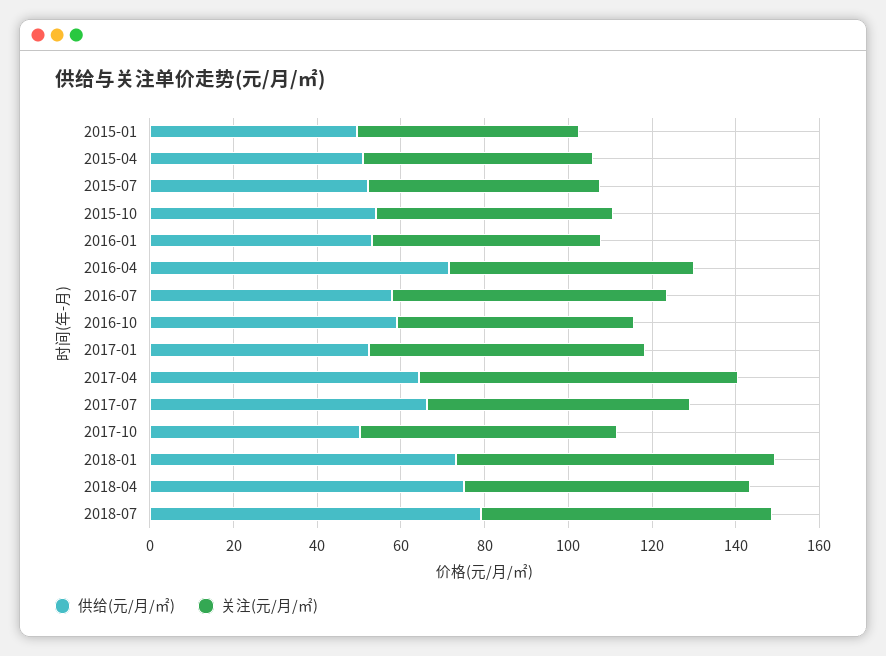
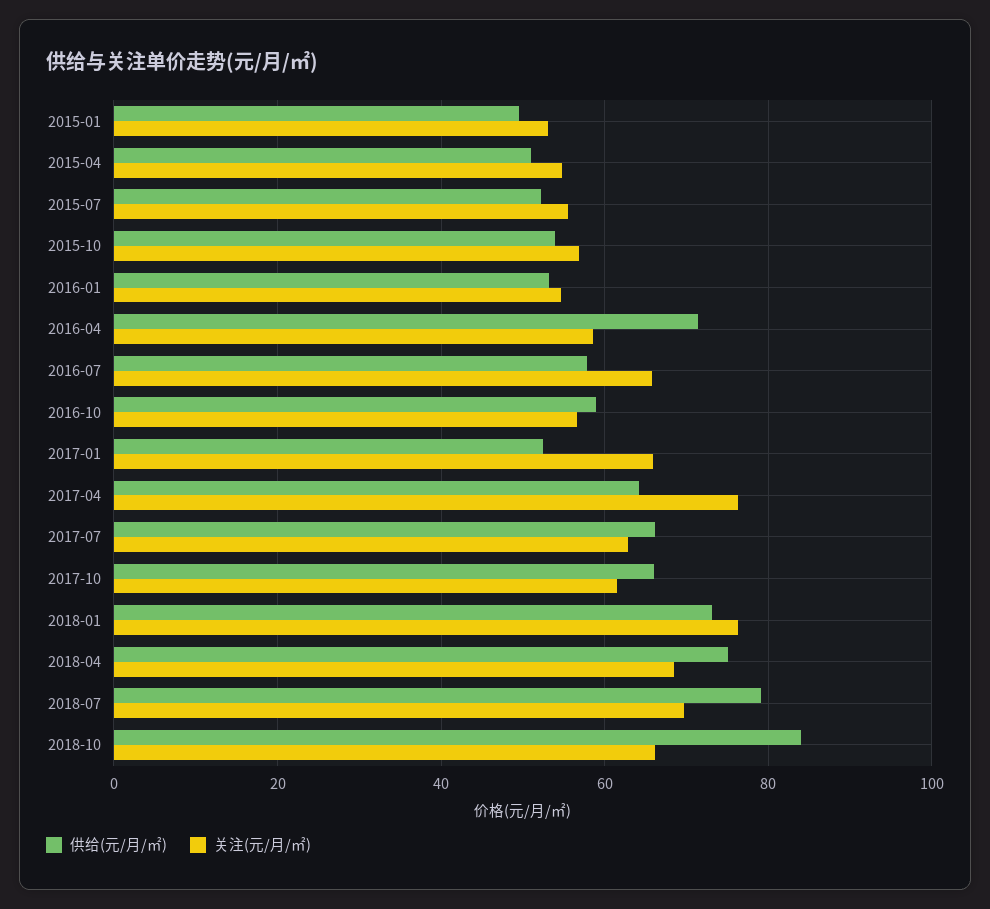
供给(元/月/㎡), 2017-10: 50 -> 66
供给(元/月/㎡), 2018-10: none -> 84
关注(元/月/㎡), 2018-10: none -> 66

